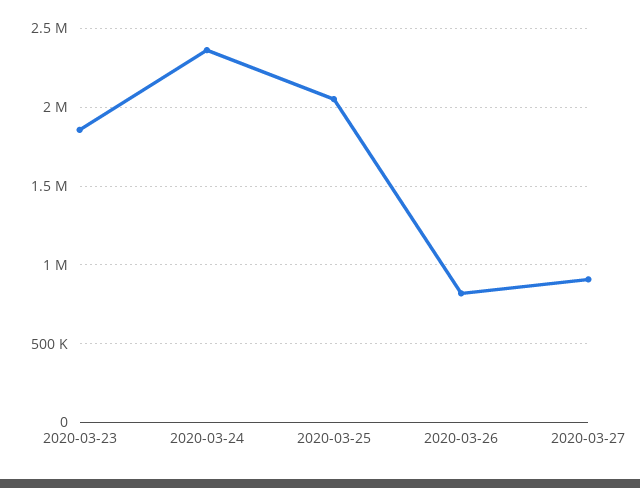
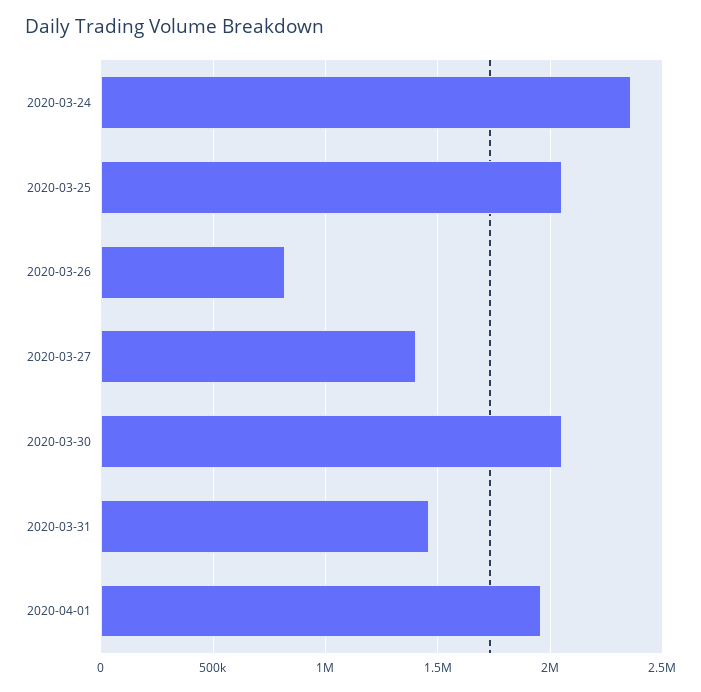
2020-03-23: 1850000 -> none
2020-03-27: 900000 -> 1400000
2020-03-30: none -> 2050000
2020-03-31: none -> 1450000
2020-04-01: none -> 1950000

